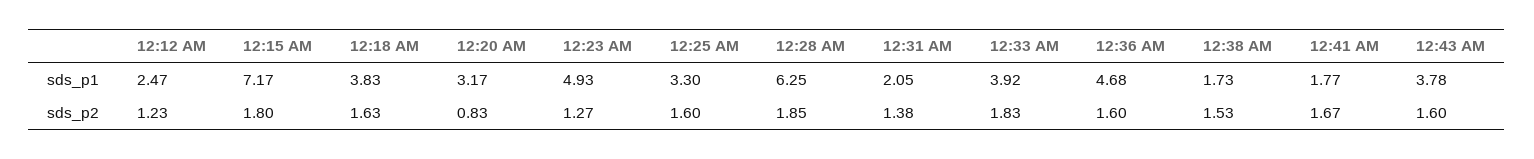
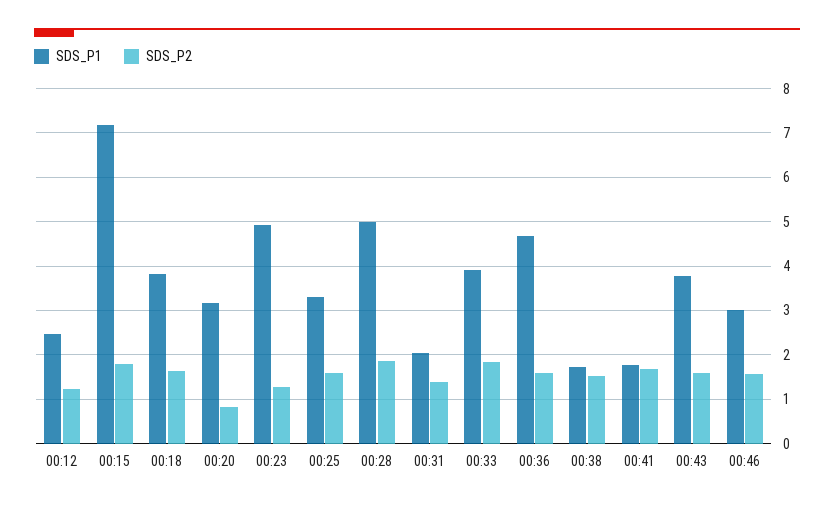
sds_p1, 12:28 AM: 6.25 -> 5
sds_p1, 00:46: none -> 3
sds_p2, 00:46: none -> 1.6

